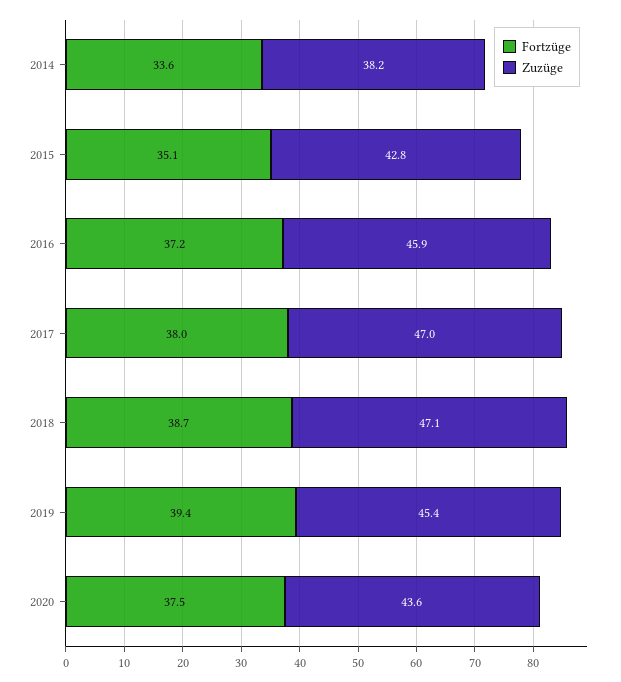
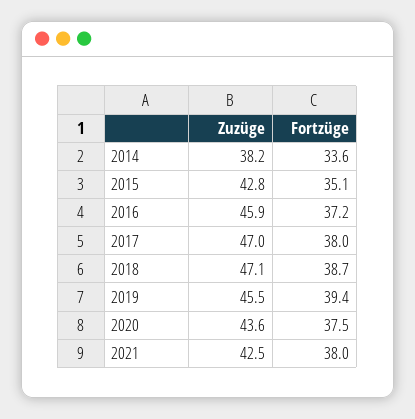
Zuzüge, 2019: 45.4 -> 45.5
Zuzüge, 2021: none -> 42.5
Fortzüge, 2021: none -> 38

